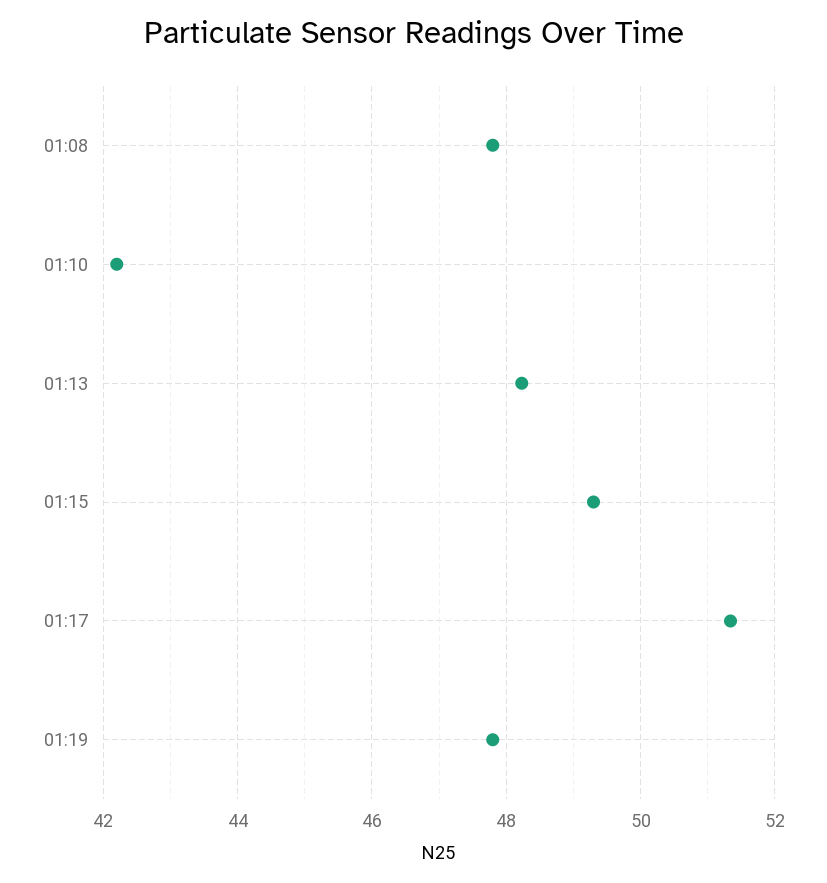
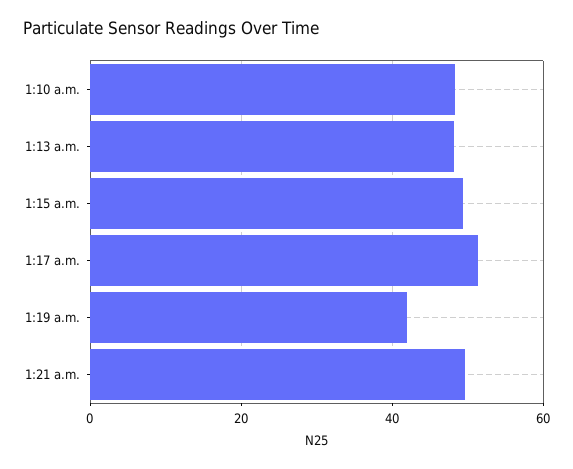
01:08: 47.8 -> none
01:10: 42.2 -> 48
01:19: 47.8 -> 42
1:21 a.m.: none -> 50

